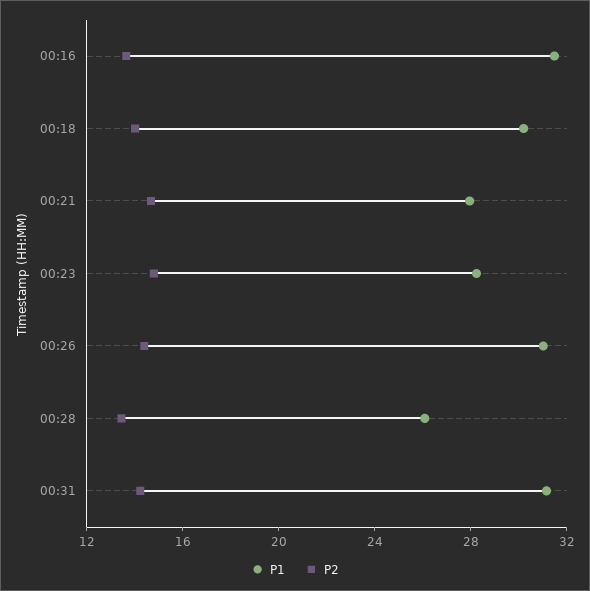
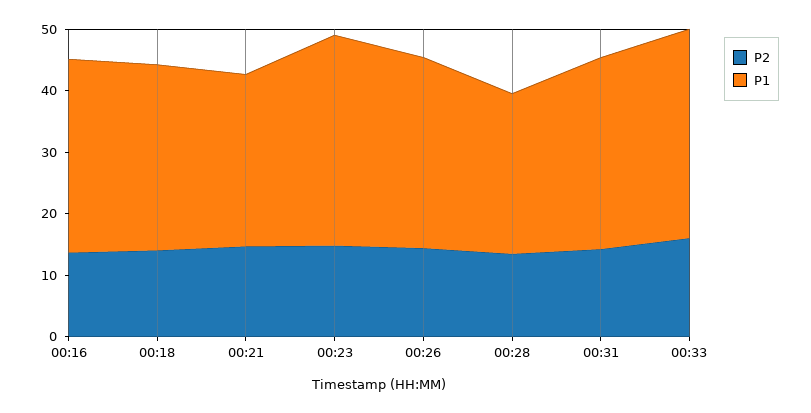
P1, 00:23: 28 -> 34
P2, 00:33: none -> 16
P1, 00:33: none -> 34

